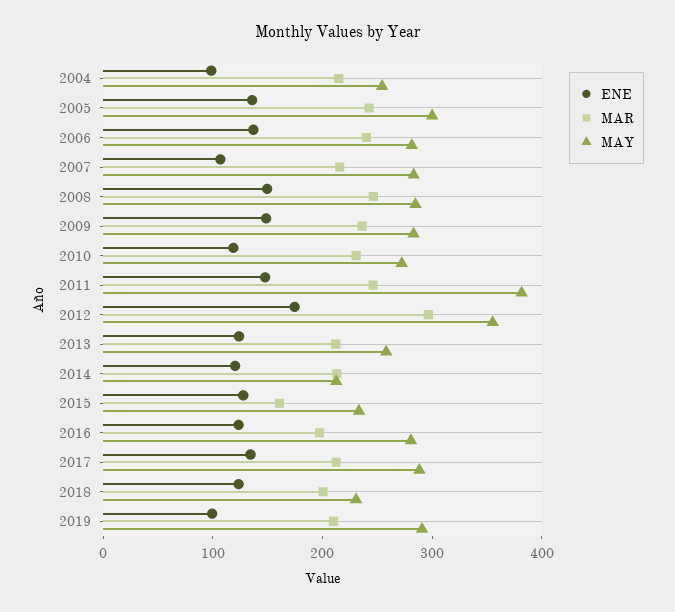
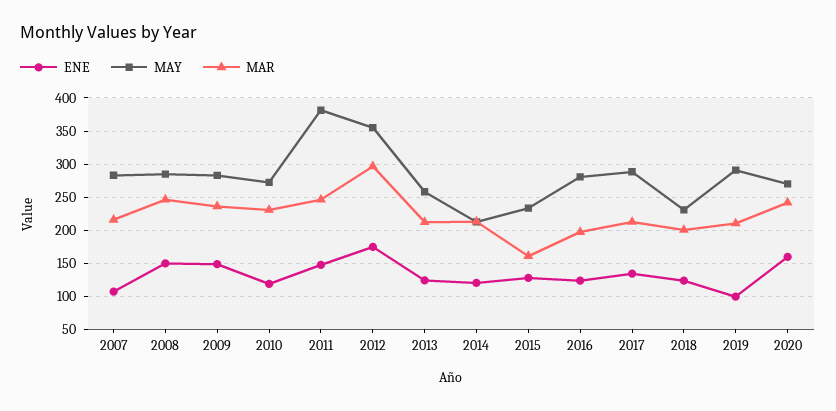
ENE, 2004: 100 -> none
MAR, 2004: 220 -> none
MAY, 2004: 260 -> none
ENE, 2005: 140 -> none
MAR, 2005: 240 -> none
MAY, 2005: 300 -> none
ENE, 2006: 140 -> none
MAR, 2006: 240 -> none
MAY, 2006: 280 -> none
ENE, 2020: none -> 160
MAY, 2020: none -> 270
MAR, 2020: none -> 240

